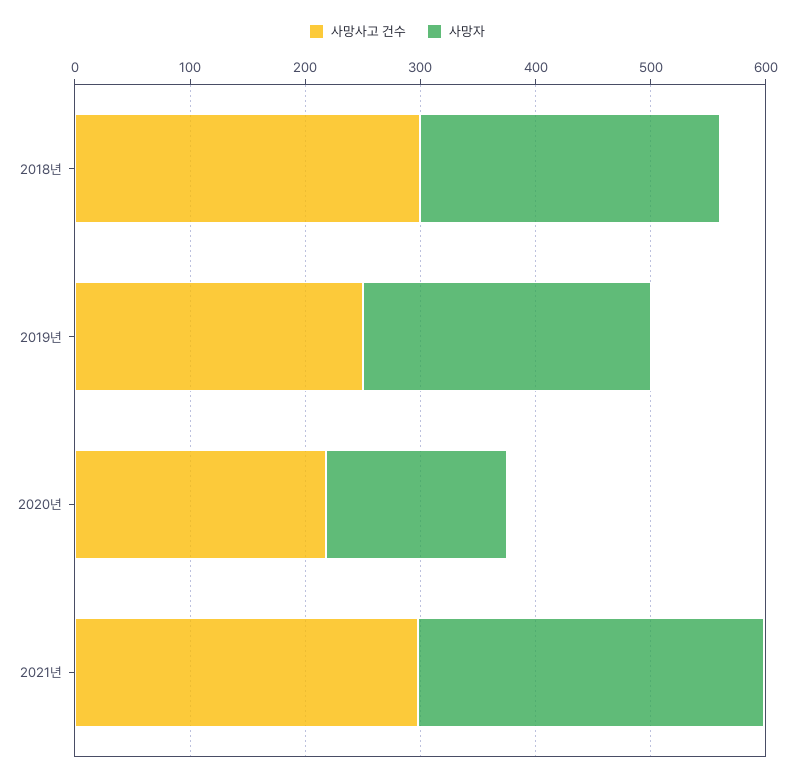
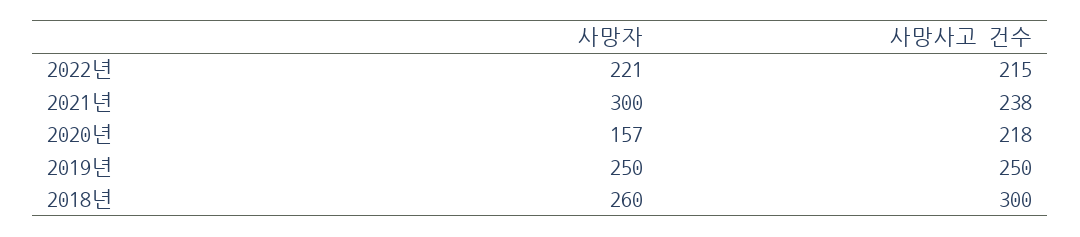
사망사고 건수, 2021년: 300 -> 238
사망자, 2022년: none -> 221
사망사고 건수, 2022년: none -> 215

